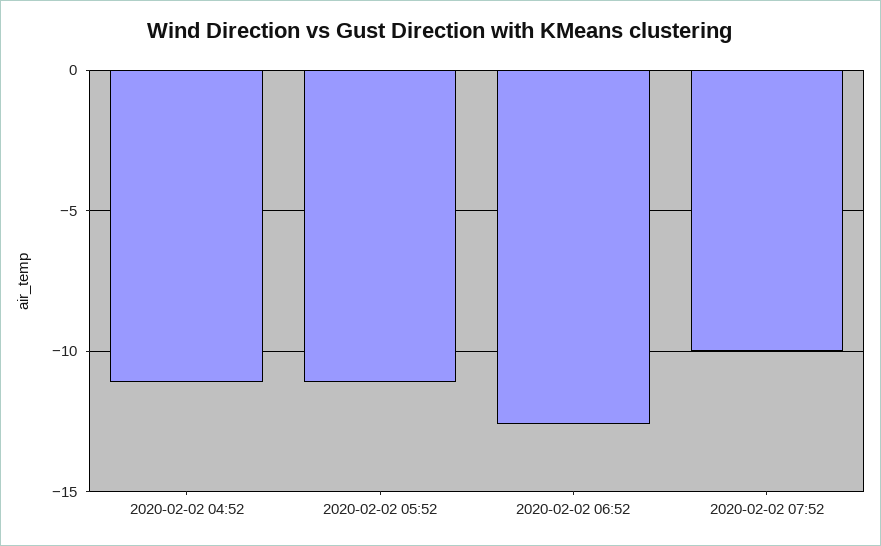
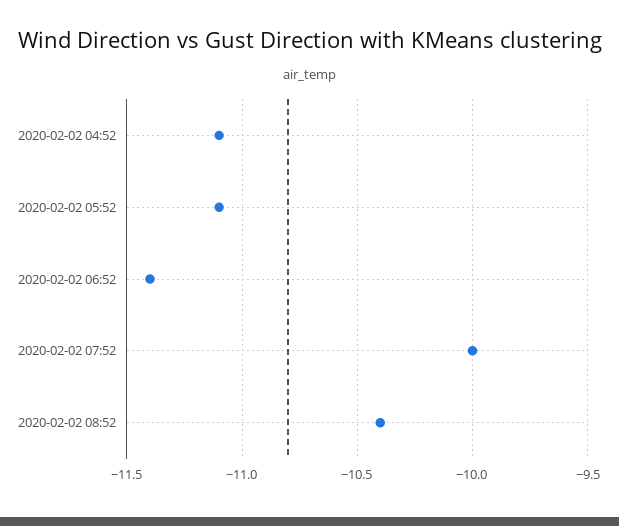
2020-02-02 06:52: -12.5 -> -11.4
2020-02-02 08:52: none -> -10.4

